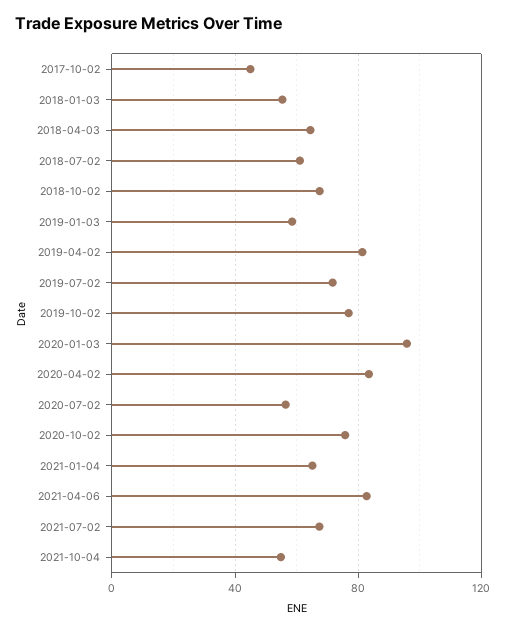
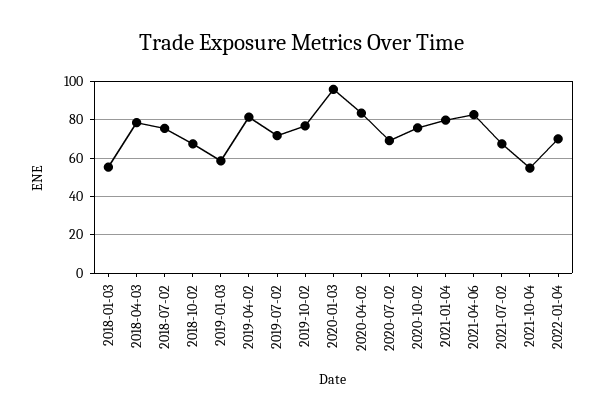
2017-10-02: 45 -> none
2018-04-03: 65 -> 80
2018-07-02: 60 -> 75
2020-07-02: 55 -> 70
2021-01-04: 65 -> 80
2022-01-04: none -> 70

